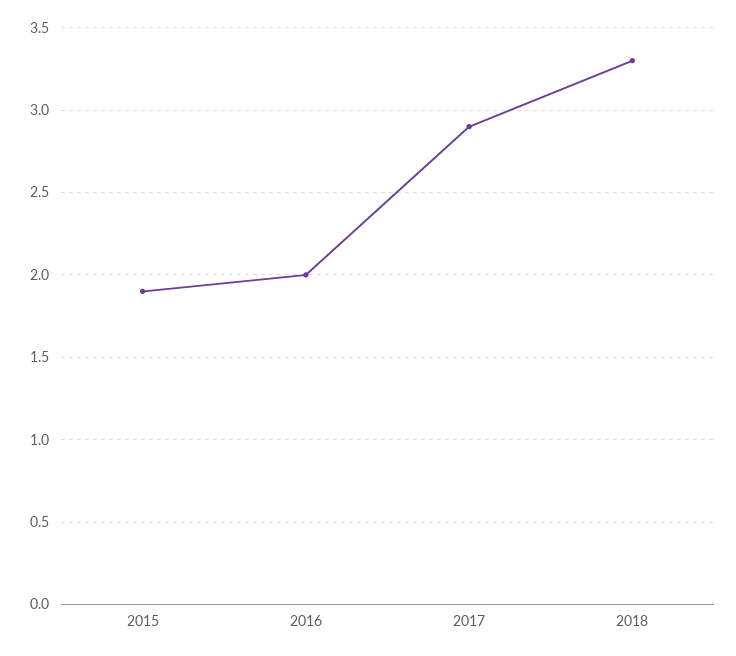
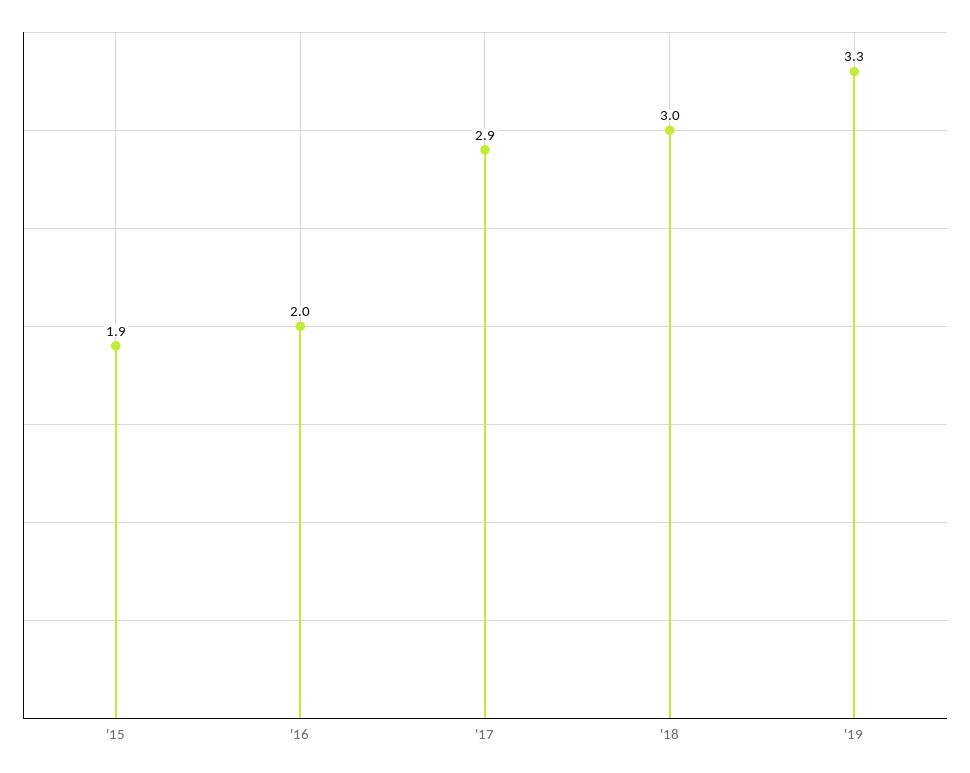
2018: 3.3 -> 3
'19: none -> 3.3

